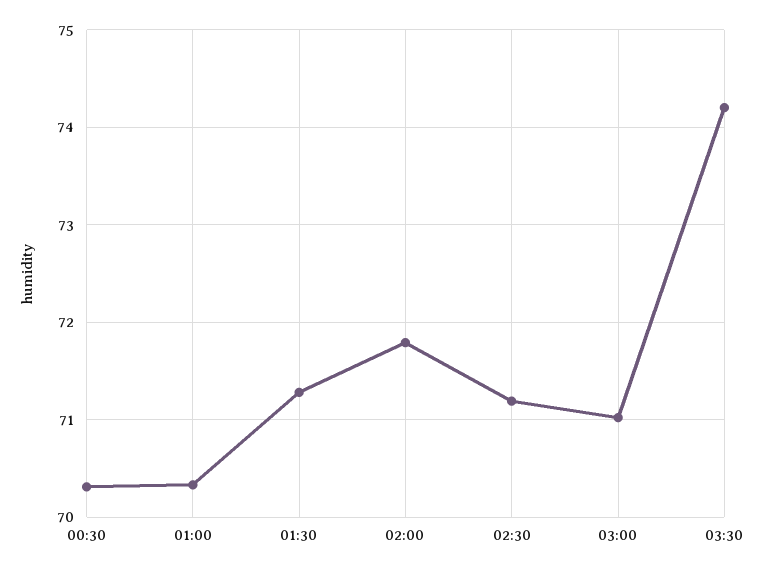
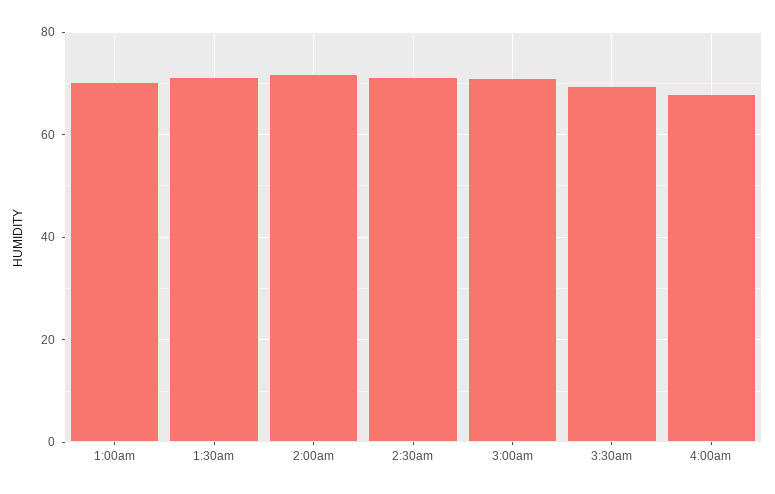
00:30: 70.3 -> none
03:30: 74.2 -> 70
4:00am: none -> 68

